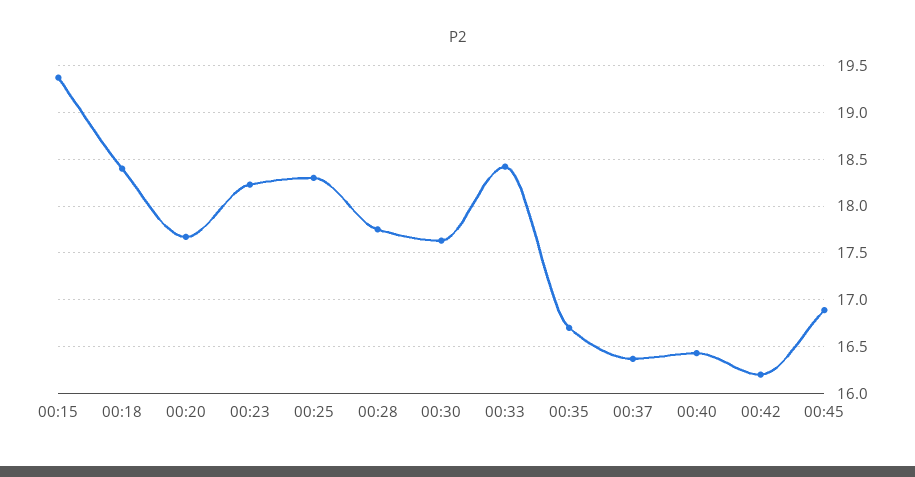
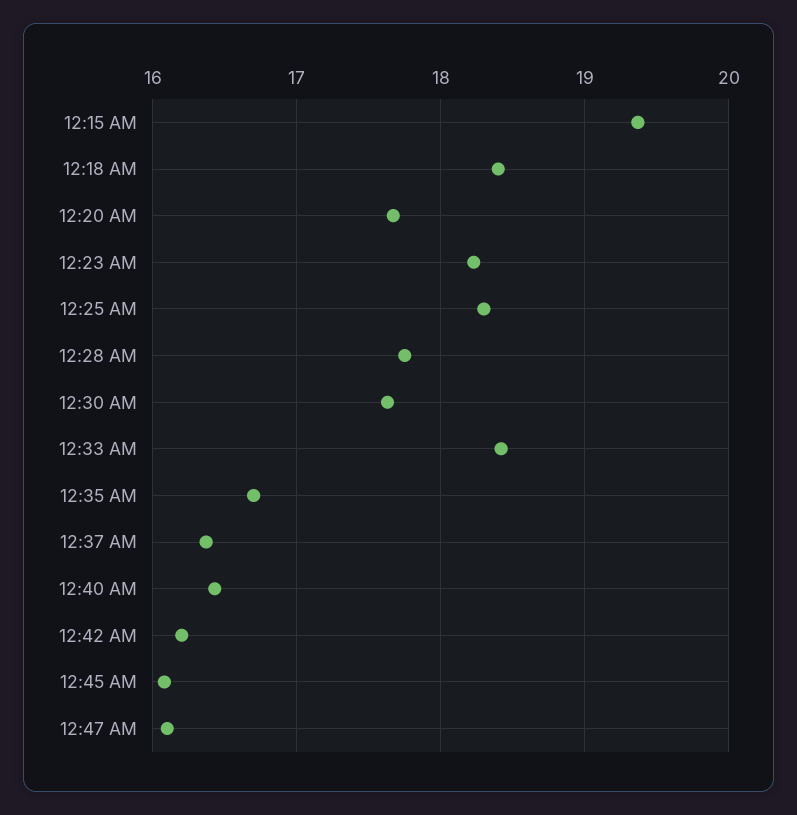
00:45: 16.9 -> 16.1
12:47 AM: none -> 16.1

